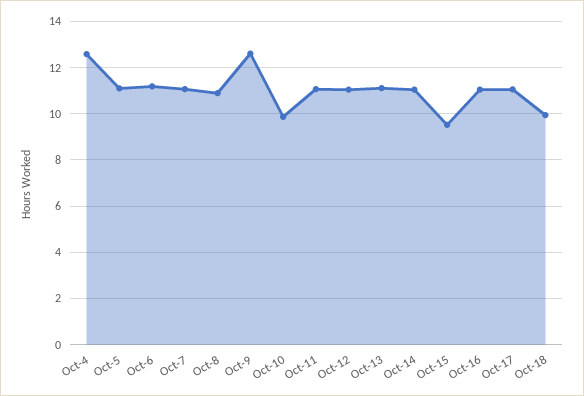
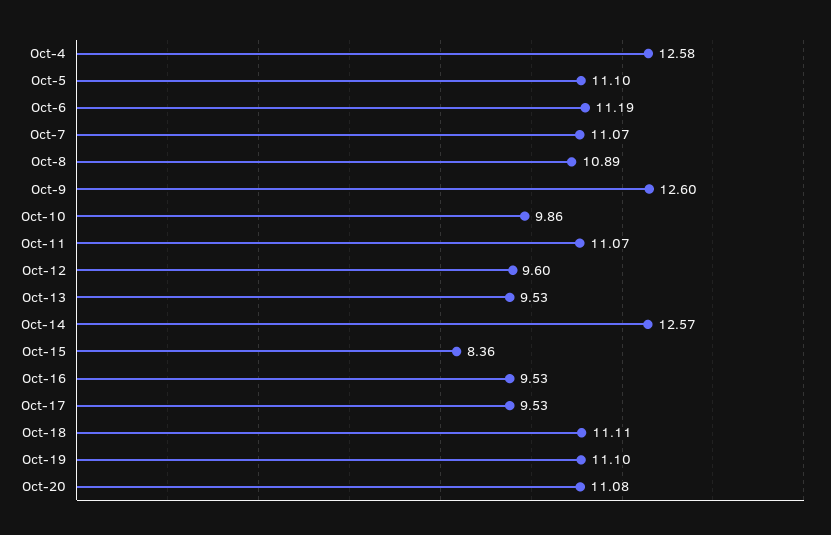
Oct-12: 11 -> 9.6
Oct-13: 11 -> 9.53
Oct-14: 11 -> 12.57
Oct-15: 9.5 -> 8.36
Oct-16: 11 -> 9.53
Oct-17: 11 -> 9.53
Oct-18: 10 -> 11.11
Oct-19: none -> 11.1
Oct-20: none -> 11.08

